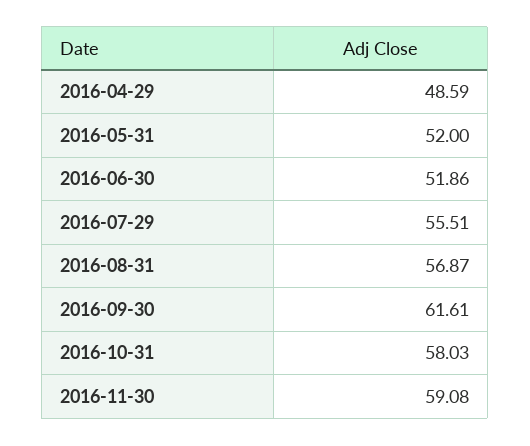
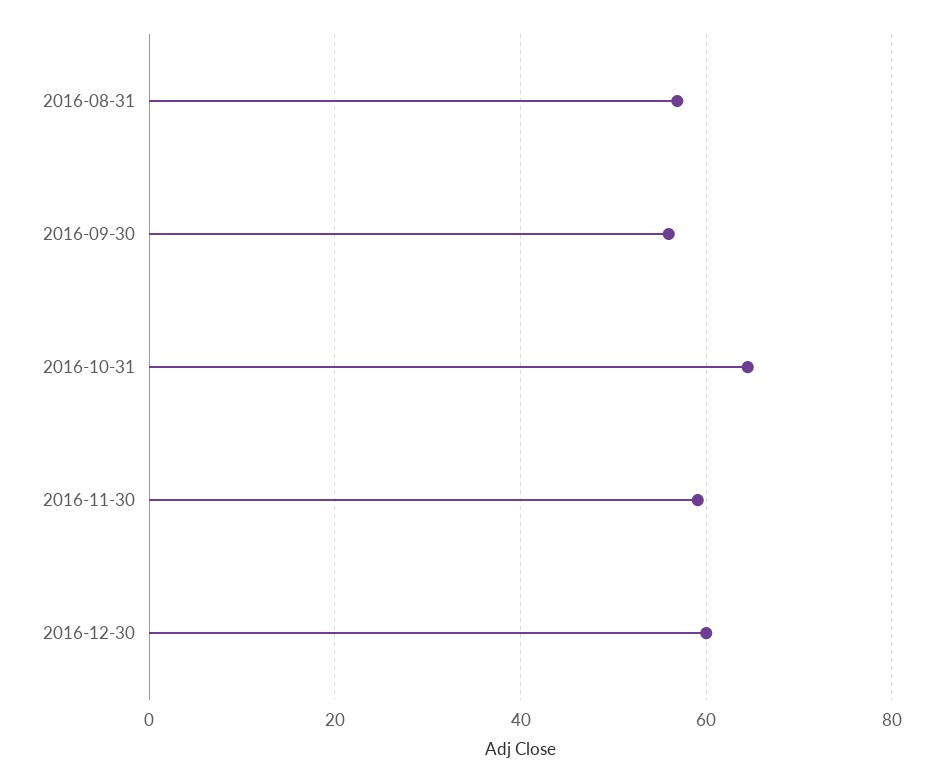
2016-04-29: 48.59 -> none
2016-05-31: 52 -> none
2016-06-30: 51.86 -> none
2016-07-29: 55.51 -> none
2016-09-30: 61.61 -> 56
2016-10-31: 58.03 -> 64
2016-12-30: none -> 60

